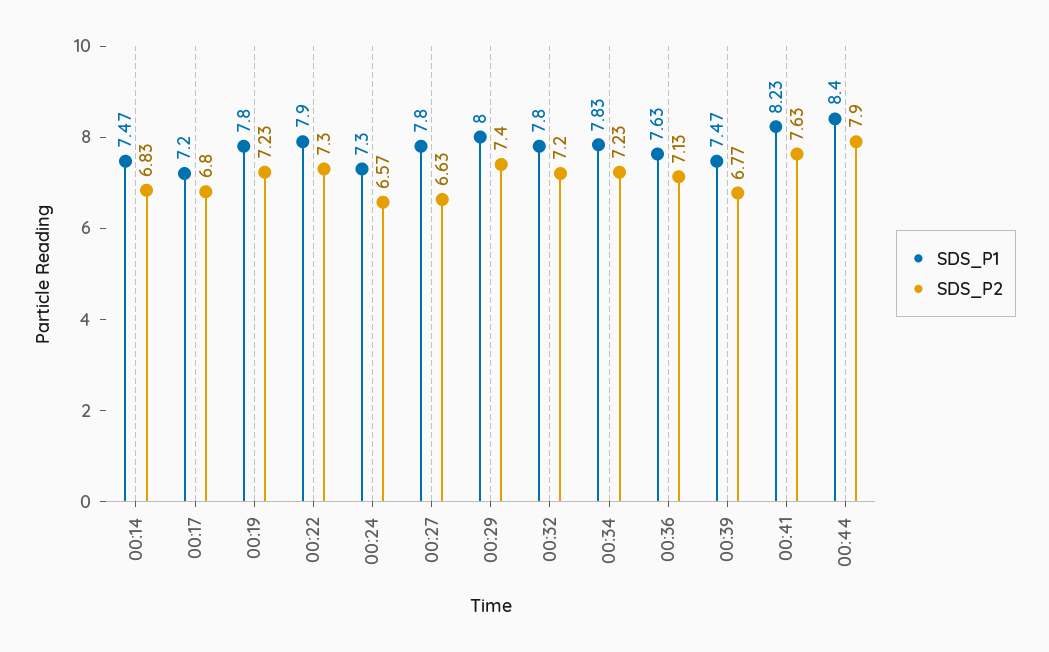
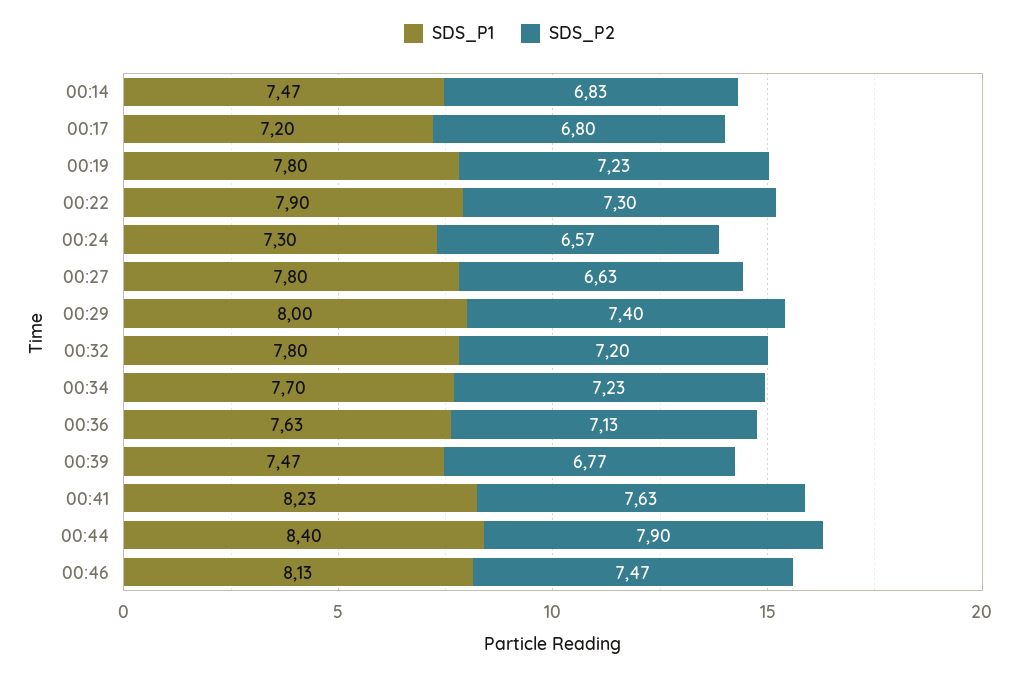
SDS_P1, 00:34: 7.83 -> 7.7
SDS_P1, 00:46: none -> 8.13
SDS_P2, 00:46: none -> 7.47

